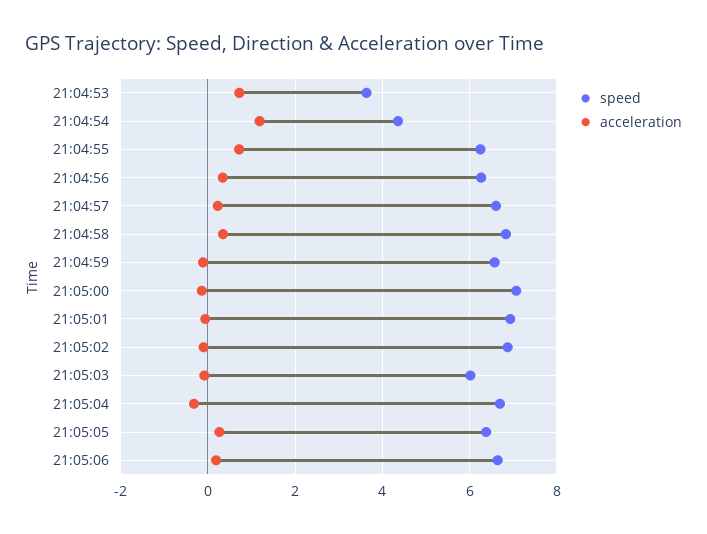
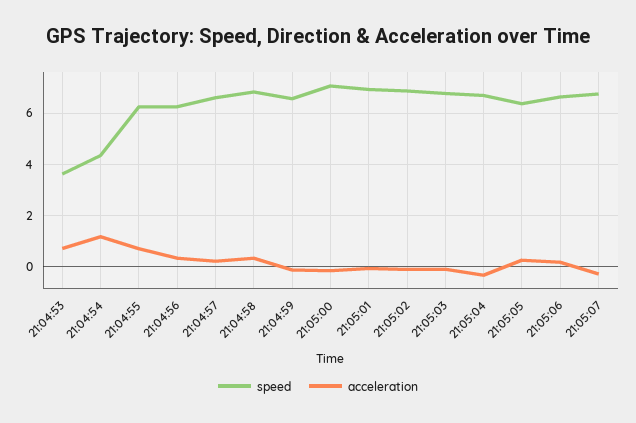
speed, 21:05:03: 6 -> 6.75
speed, 21:05:07: none -> 6.75
acceleration, 21:05:07: none -> -0.25

